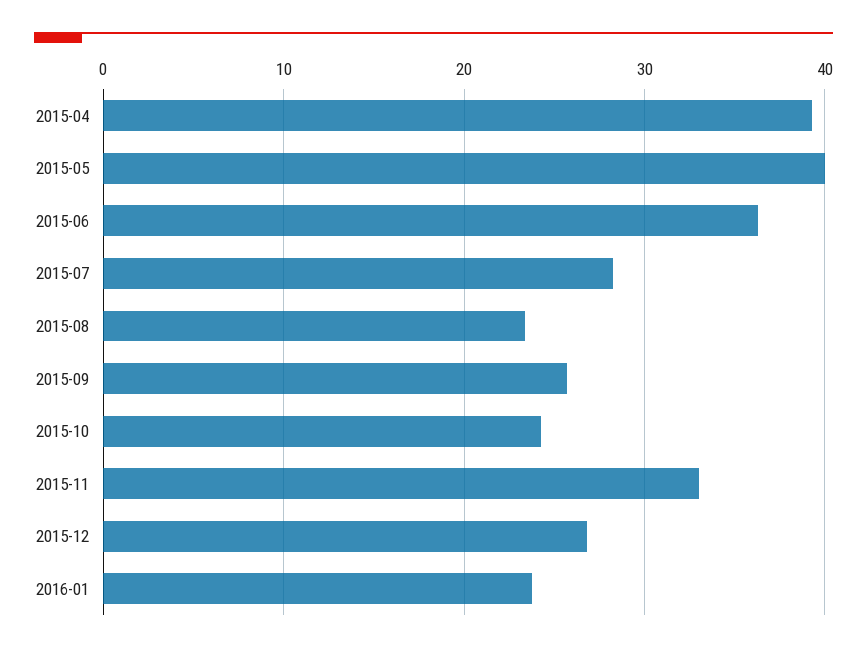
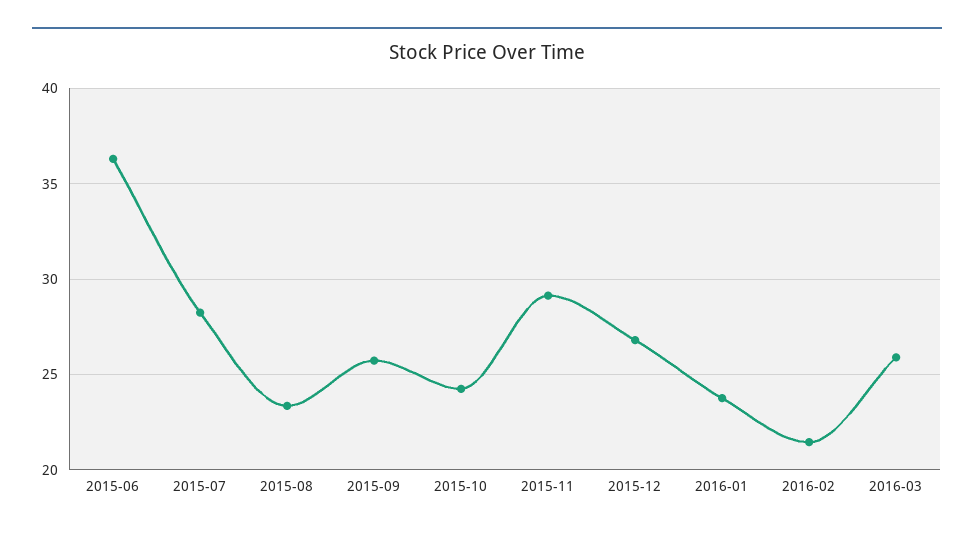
2015-04: 39 -> none
2015-05: 40 -> none
2015-11: 33 -> 29
2016-02: none -> 21.5
2016-03: none -> 26

